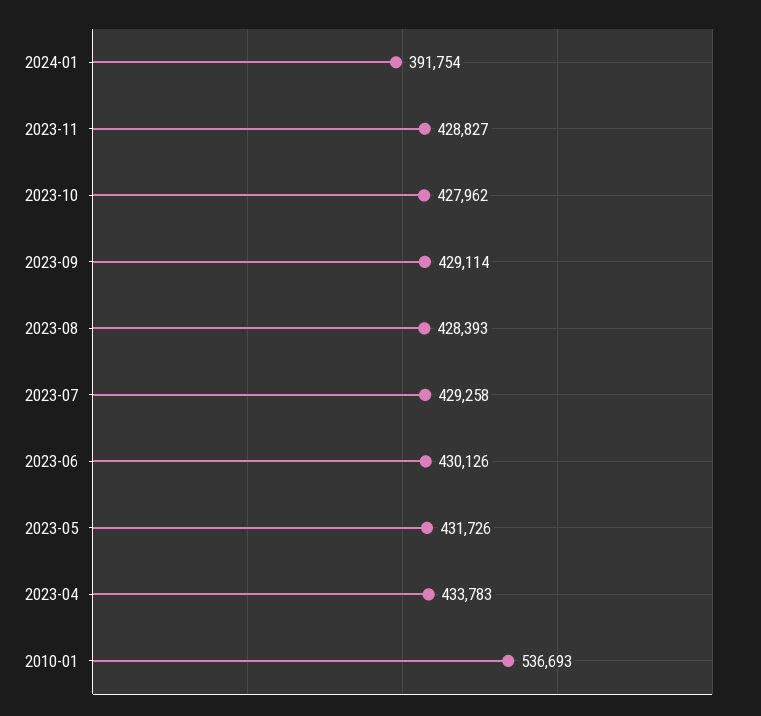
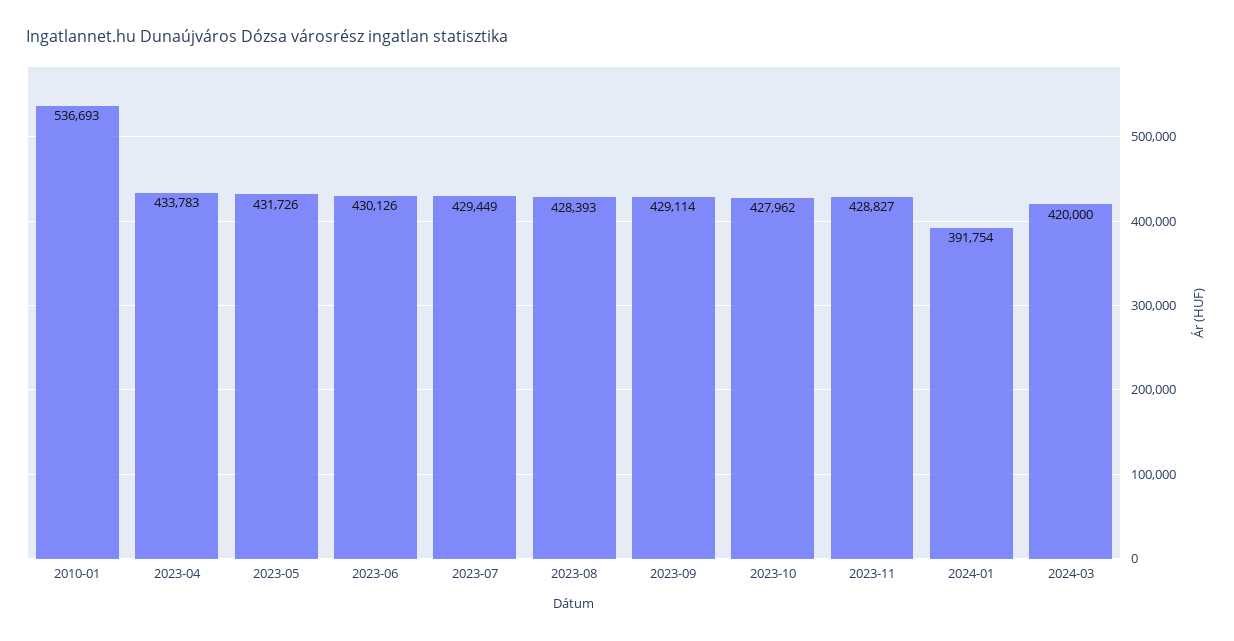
2023-07: 429258 -> 429449
2024-03: none -> 420000

